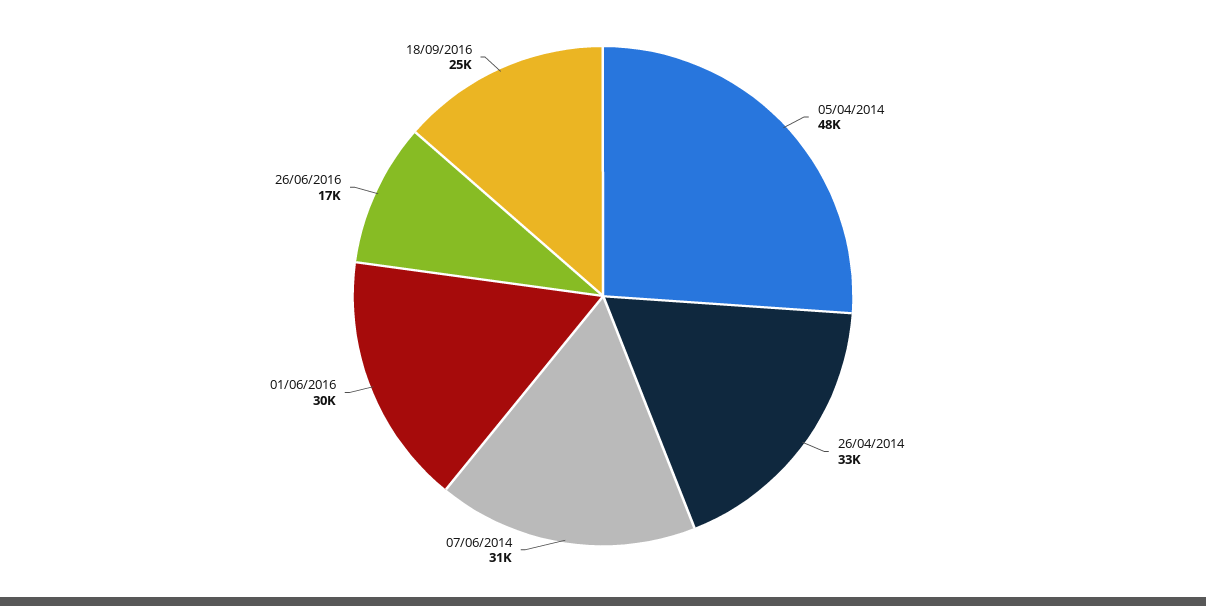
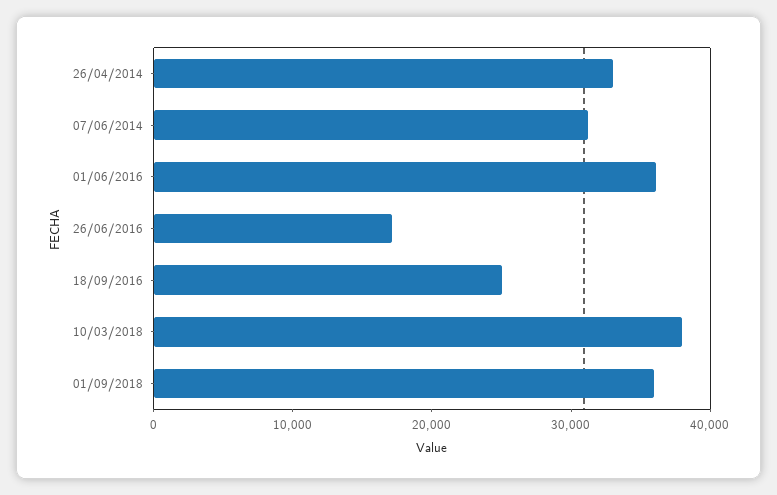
05/04/2014: 48000 -> none
01/06/2016: 30000 -> 36000
10/03/2018: none -> 38000
01/09/2018: none -> 36000

